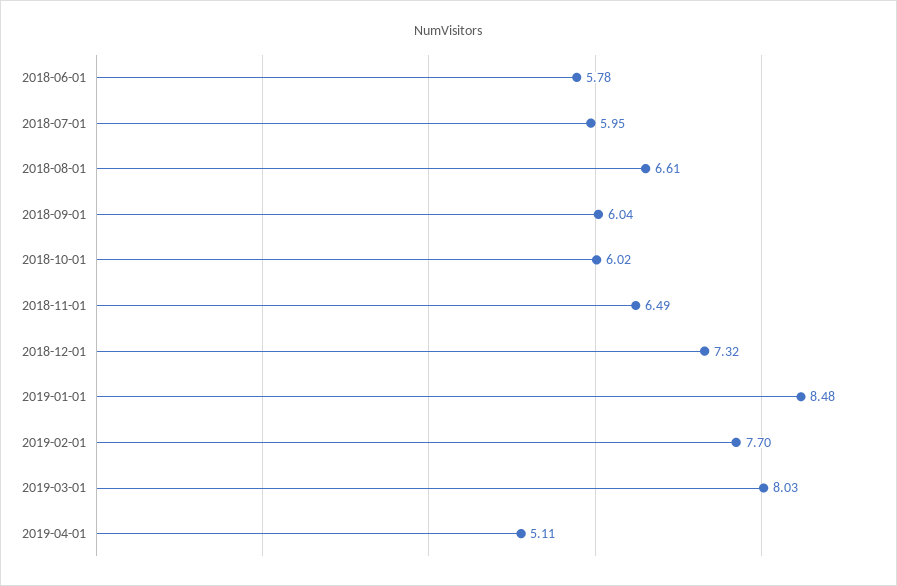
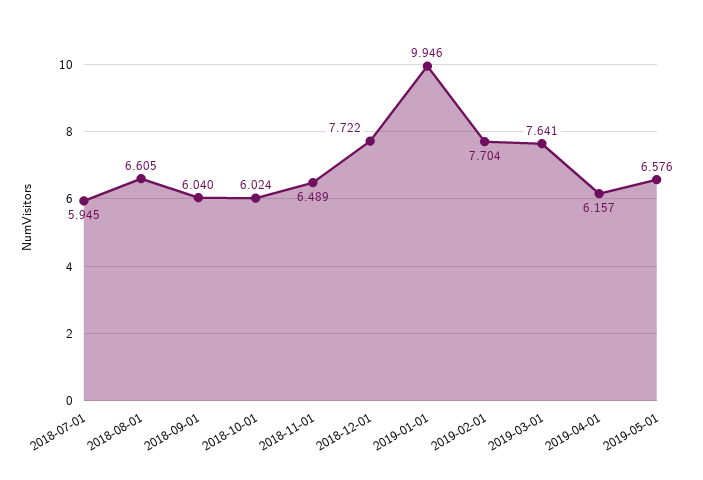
2018-06-01: 5.78 -> none
2018-12-01: 7.32 -> 7.722
2019-01-01: 8.48 -> 9.946
2019-03-01: 8.03 -> 7.641
2019-04-01: 5.11 -> 6.157
2019-05-01: none -> 6.576

